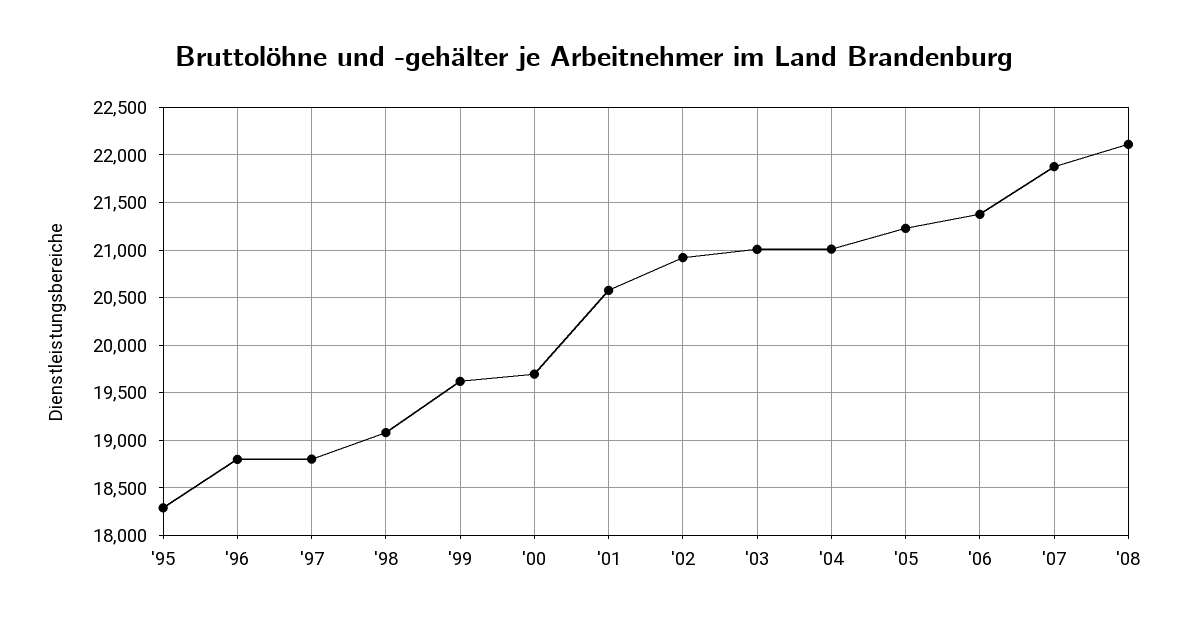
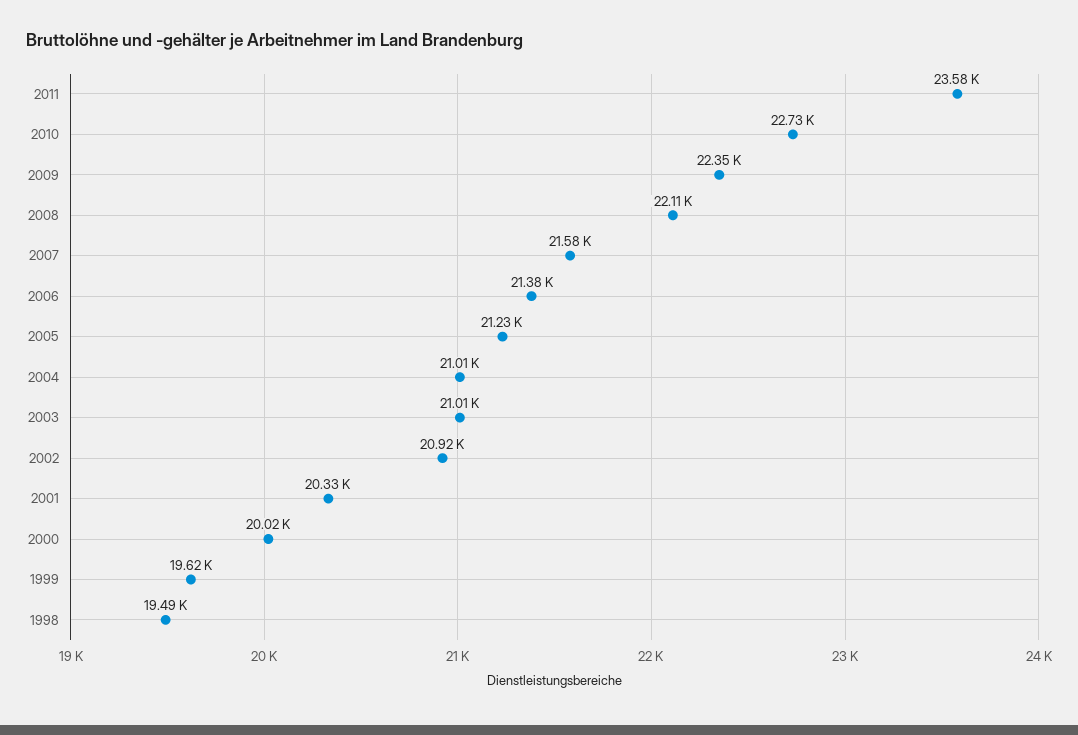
'95: 18300 -> none
'96: 18800 -> none
'97: 18800 -> none
'98: 19100 -> 19490
'00: 19700 -> 20020
'01: 20600 -> 20330
'07: 21900 -> 21580
2011: none -> 23580
2010: none -> 22730
2009: none -> 22350

